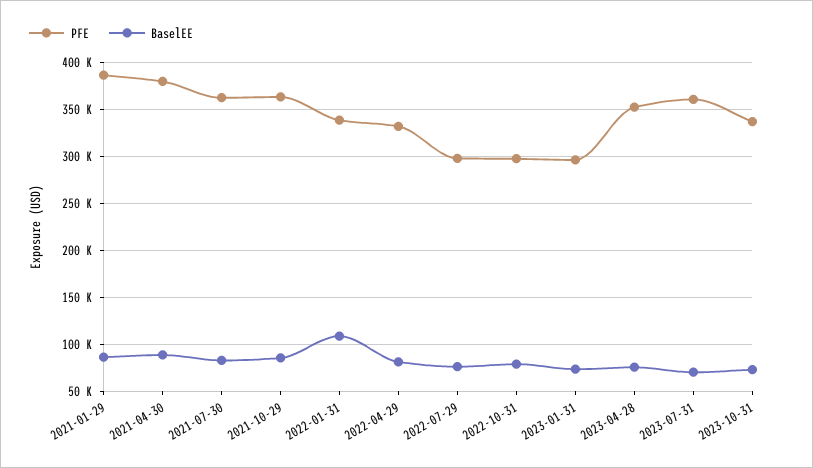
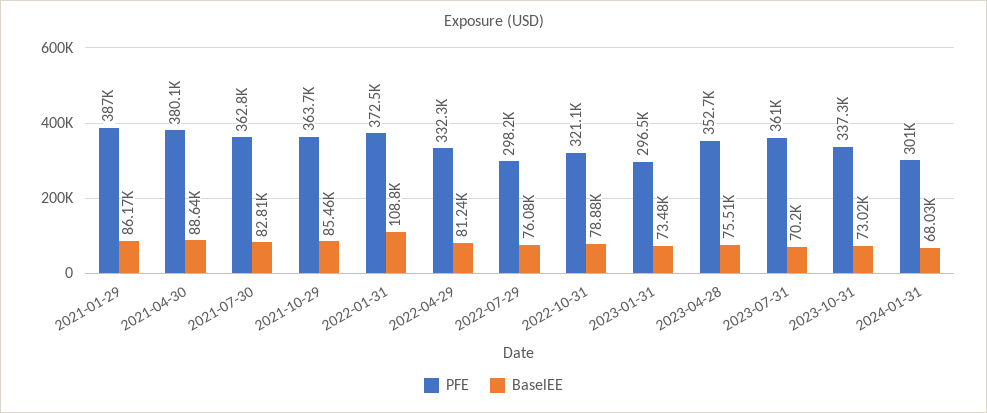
PFE, 2022-01-31: 340000 -> 372500
PFE, 2022-10-31: 300000 -> 321100
PFE, 2024-01-31: none -> 301000
BaselEE, 2024-01-31: none -> 68030

